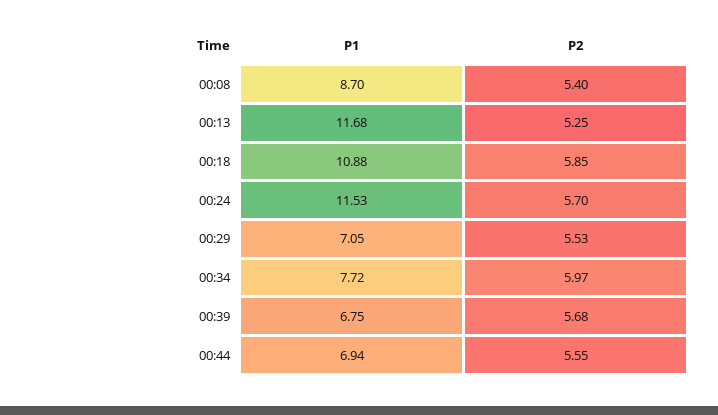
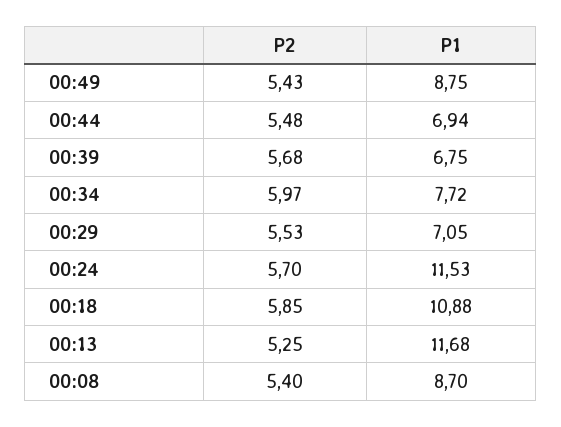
P2, 00:44: 5.55 -> 5.48
P2, 00:49: none -> 5.43
P1, 00:49: none -> 8.75

